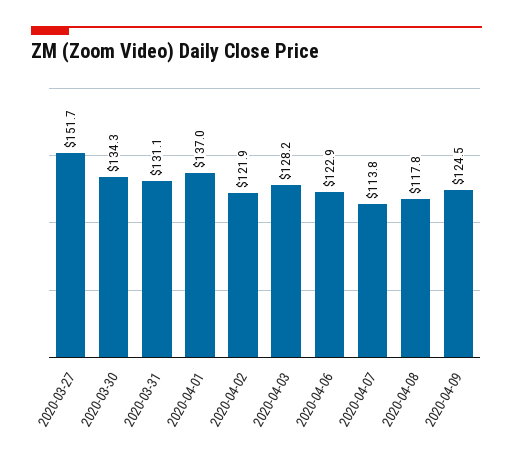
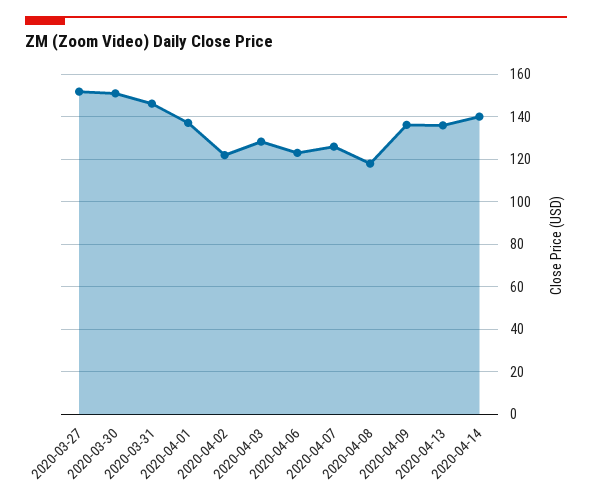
2020-03-30: 134.3 -> 150
2020-03-31: 131.1 -> 145
2020-04-07: 113.8 -> 125
2020-04-09: 124.5 -> 135
2020-04-13: none -> 135
2020-04-14: none -> 140

